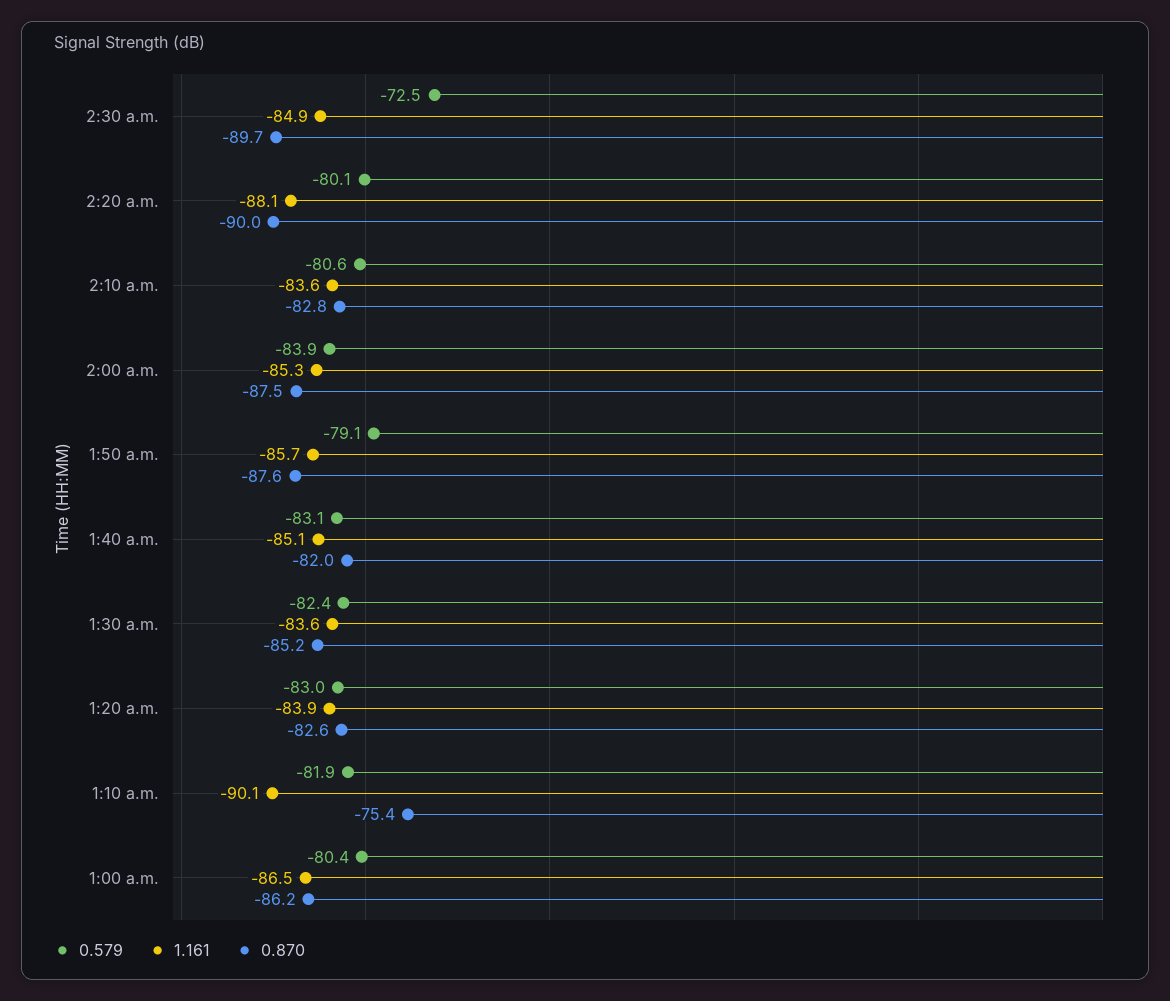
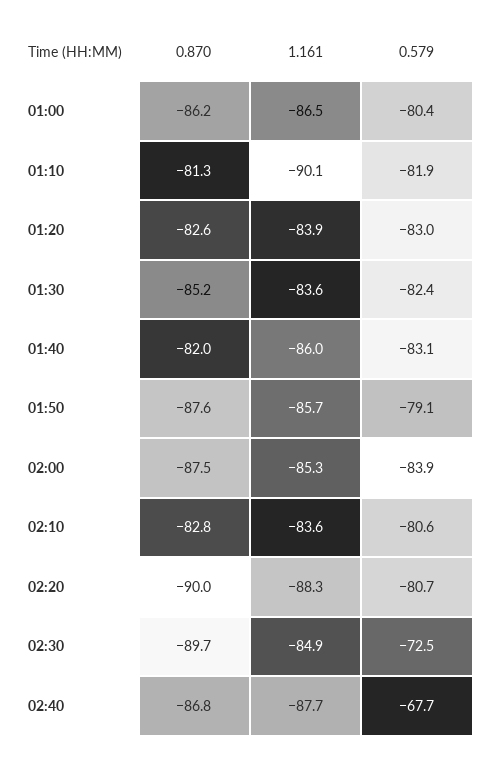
0.579, 2:20 a.m.: -80.1 -> -80.7
1.161, 2:20 a.m.: -88.1 -> -88.3
1.161, 1:40 a.m.: -85.1 -> -86
0.870, 1:10 a.m.: -75.4 -> -81.3
0.870, 02:40: none -> -86.8
1.161, 02:40: none -> -87.7
0.579, 02:40: none -> -67.7

